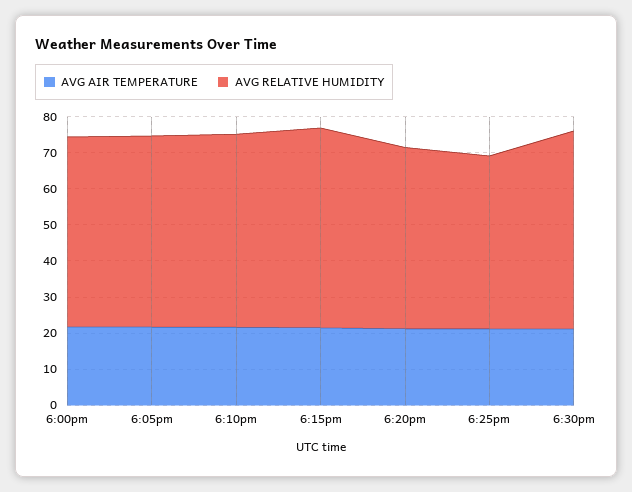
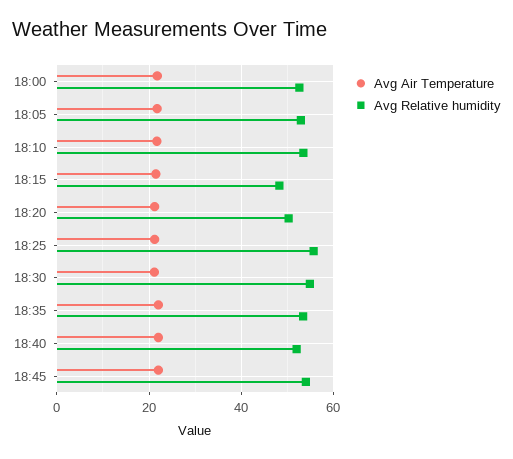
AVG RELATIVE HUMIDITY, 6:15pm: 55 -> 48
AVG RELATIVE HUMIDITY, 6:25pm: 47.5 -> 56
AVG AIR TEMPERATURE, 18:35: none -> 22
AVG RELATIVE HUMIDITY, 18:35: none -> 54
AVG AIR TEMPERATURE, 18:40: none -> 22
AVG RELATIVE HUMIDITY, 18:40: none -> 52
AVG AIR TEMPERATURE, 18:45: none -> 22
AVG RELATIVE HUMIDITY, 18:45: none -> 54

